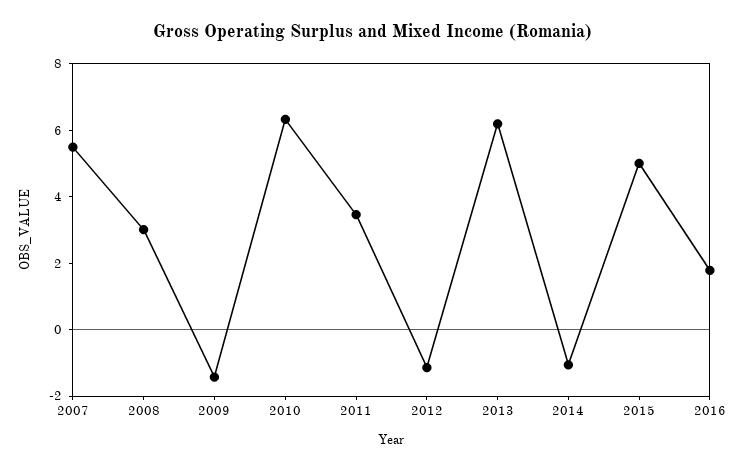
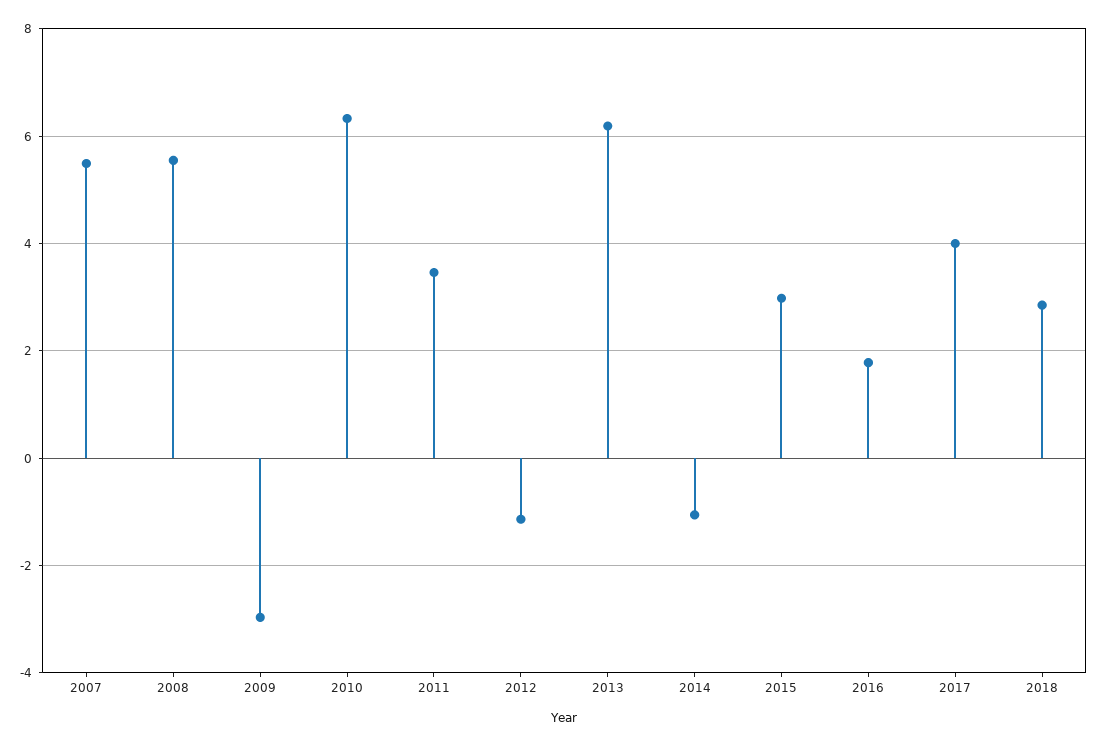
2008: 3 -> 5.6
2009: -1.5 -> -3
2015: 5 -> 3
2017: none -> 4
2018: none -> 2.8

